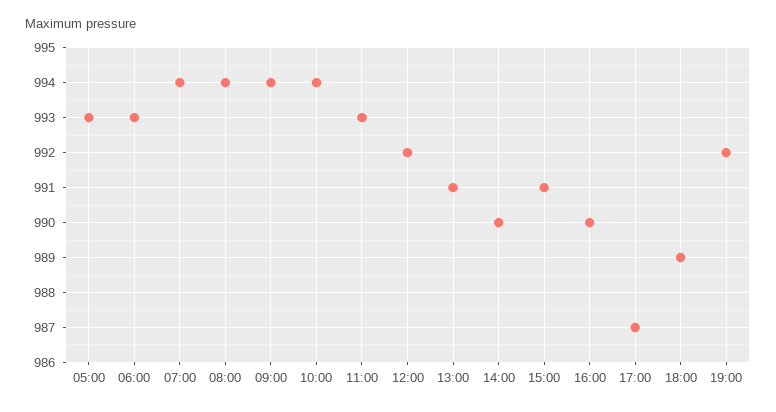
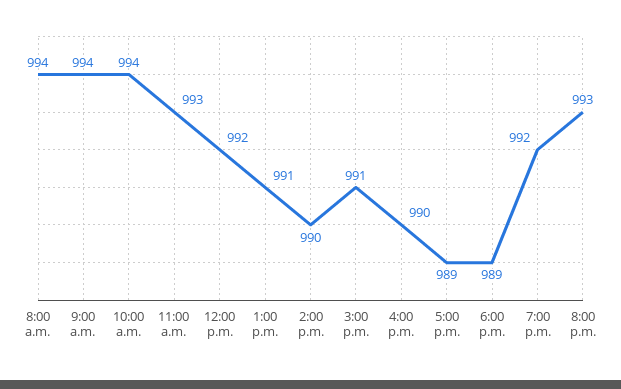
05:00: 993 -> none
06:00: 993 -> none
07:00: 994 -> none
17:00: 987 -> 989
8:00 p.m.: none -> 993

